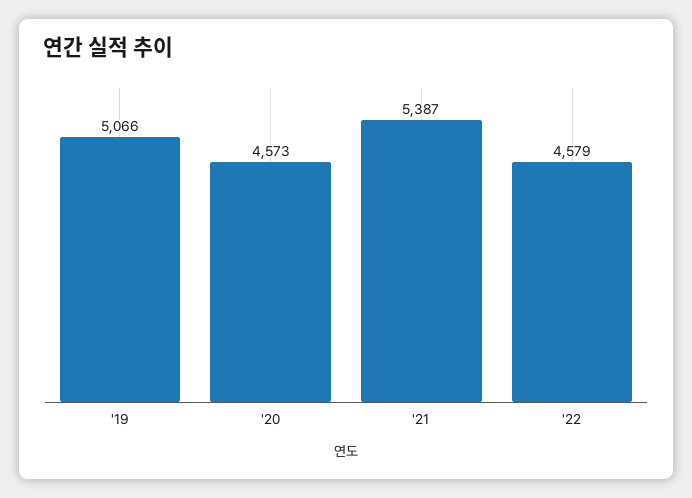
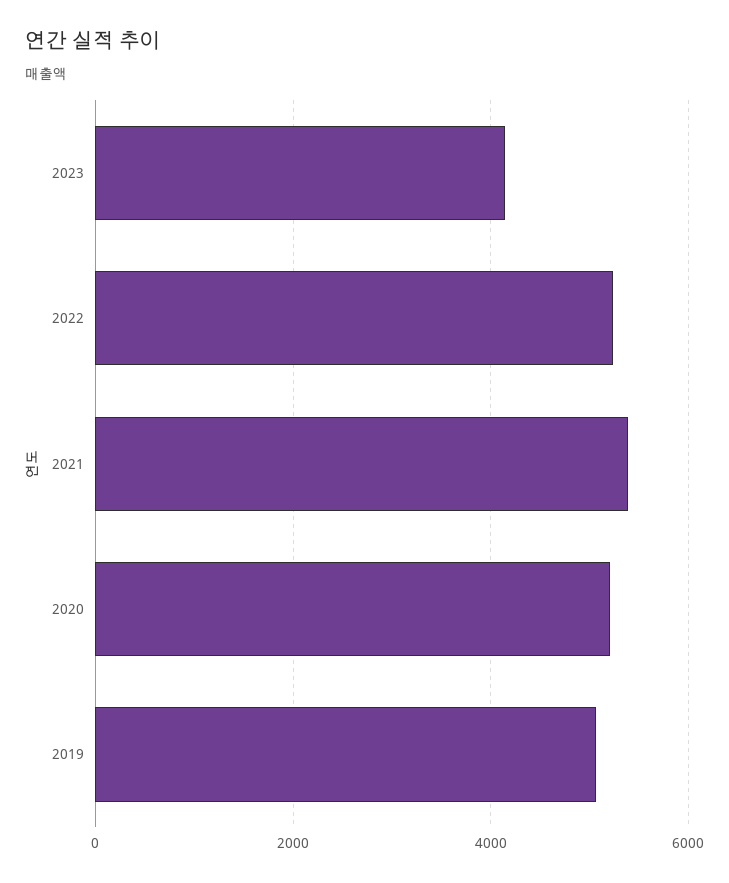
'20: 4573 -> 5200
'22: 4579 -> 5200
2023: none -> 4200

